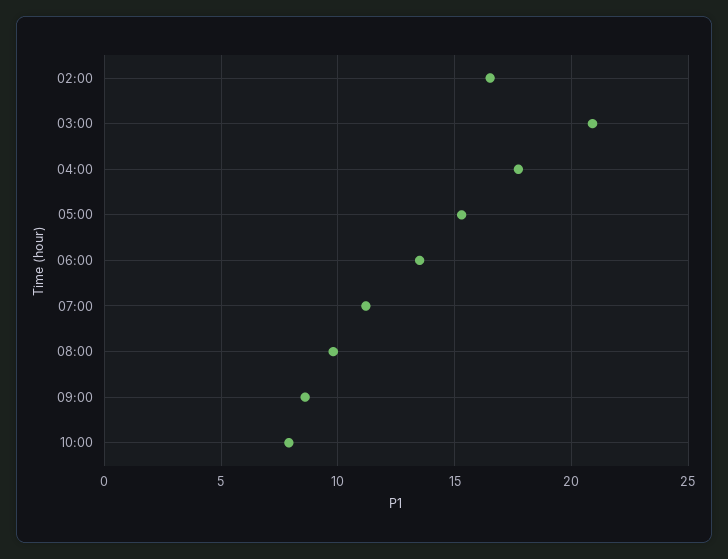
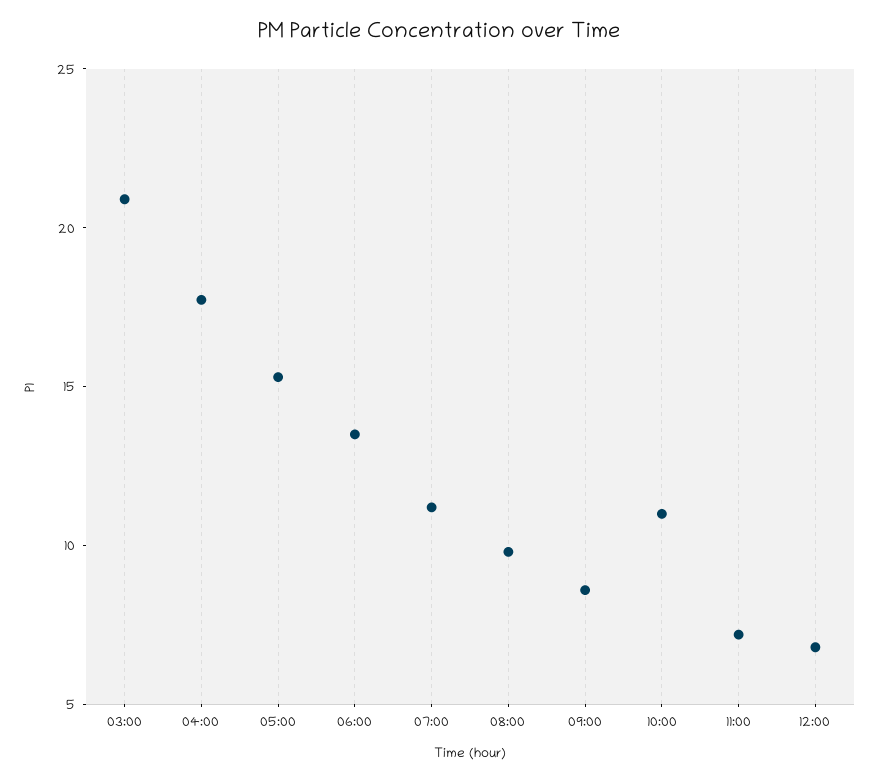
02:00: 16.5 -> none
10:00: 8 -> 11
11:00: none -> 7
12:00: none -> 7

